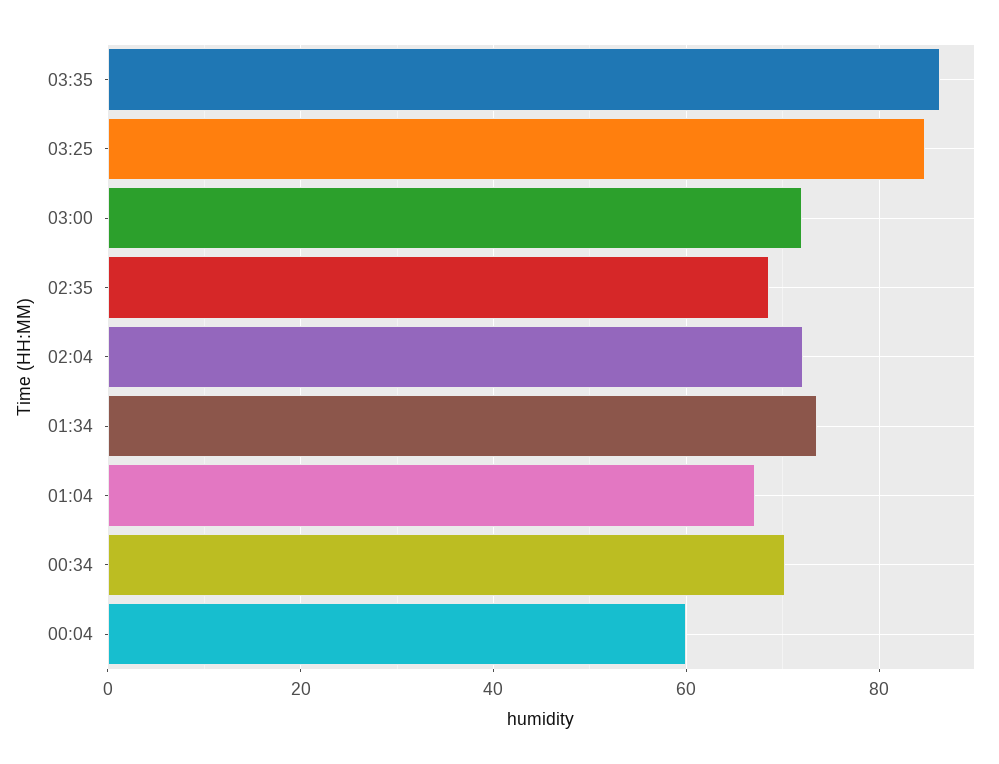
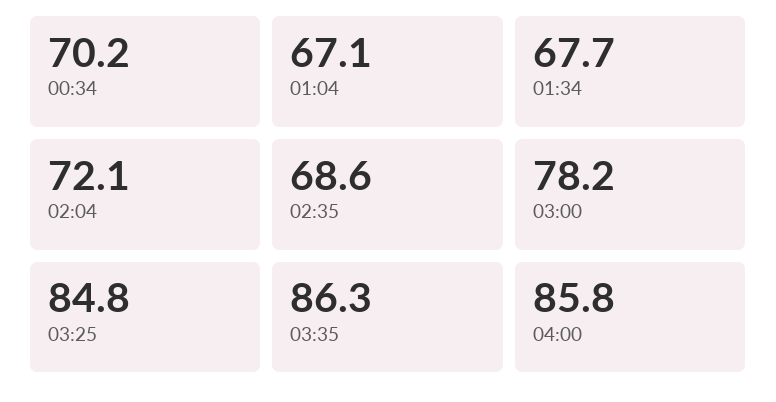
03:00: 72 -> 78.2
01:34: 74 -> 67.7
00:04: 60 -> none
04:00: none -> 85.8

